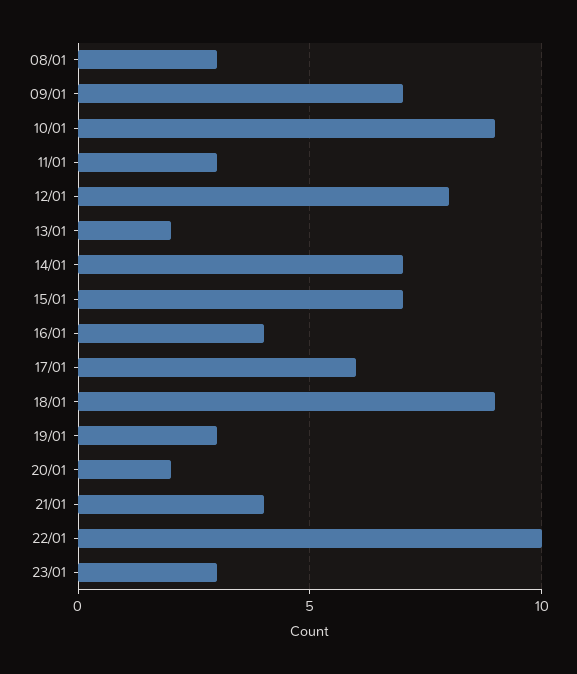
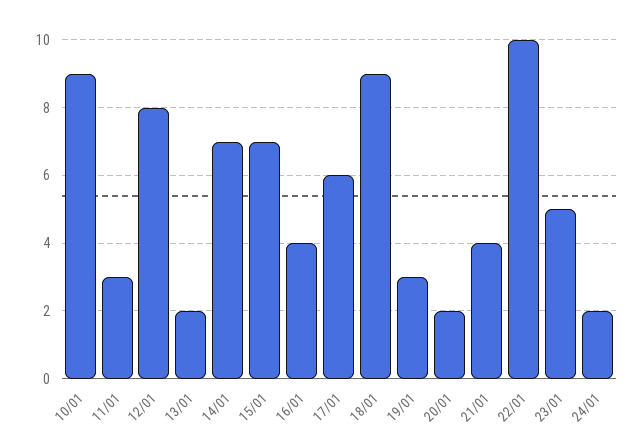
08/01: 3 -> none
09/01: 7 -> none
23/01: 3 -> 5
24/01: none -> 2

